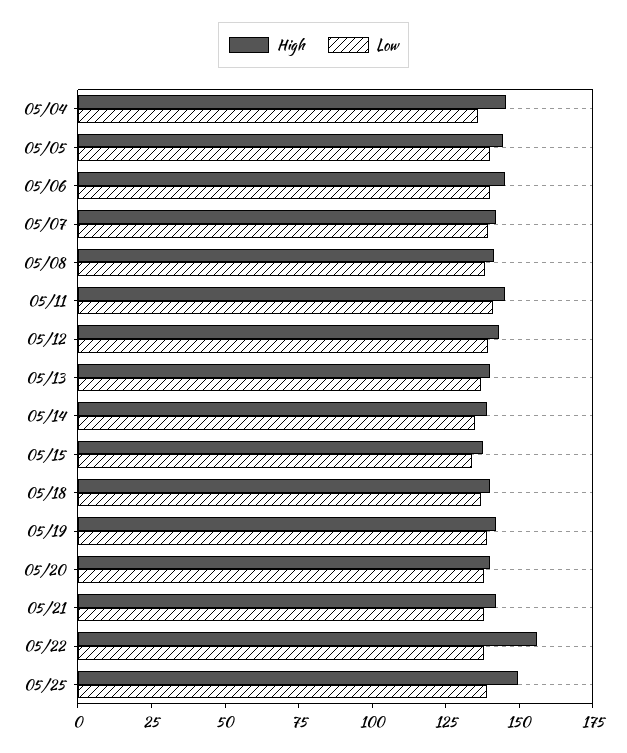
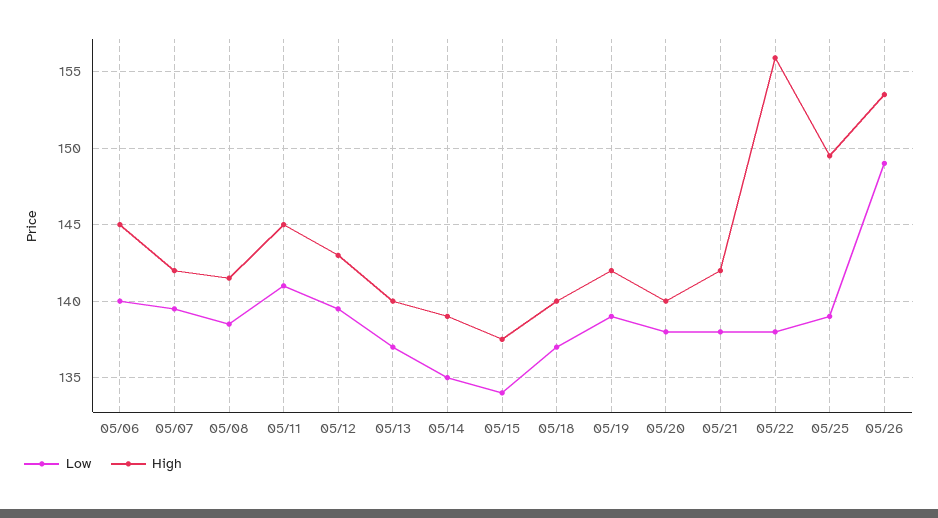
High, 05/04: 145 -> none
Low, 05/04: 135 -> none
High, 05/05: 145 -> none
Low, 05/05: 140 -> none
Low, 05/26: none -> 149
High, 05/26: none -> 153.5

